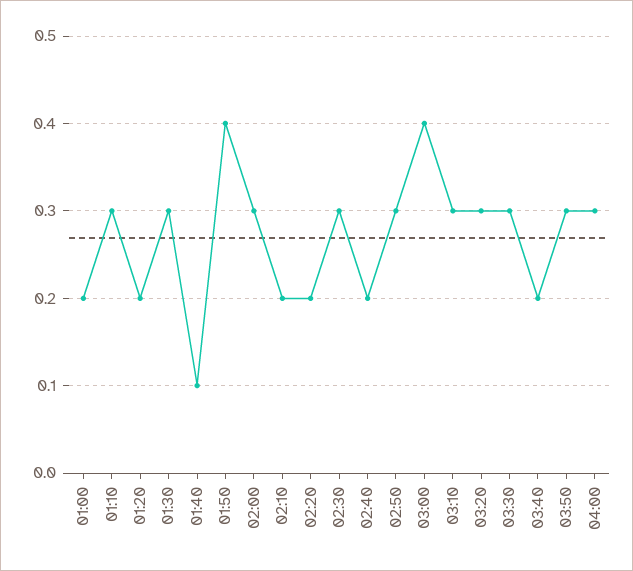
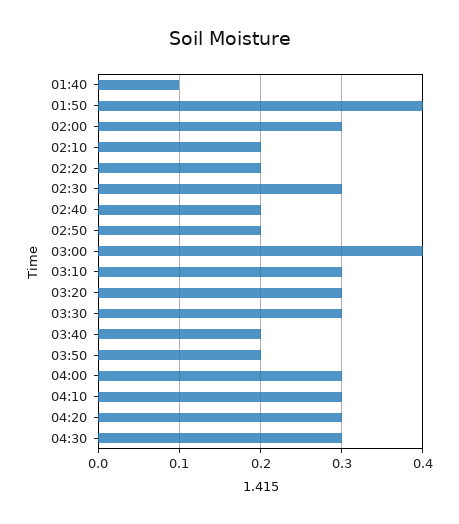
01:00: 0.2 -> none
01:10: 0.3 -> none
01:20: 0.2 -> none
01:30: 0.3 -> none
02:50: 0.3 -> 0.2
03:50: 0.3 -> 0.2
04:10: none -> 0.3
04:20: none -> 0.3
04:30: none -> 0.3

